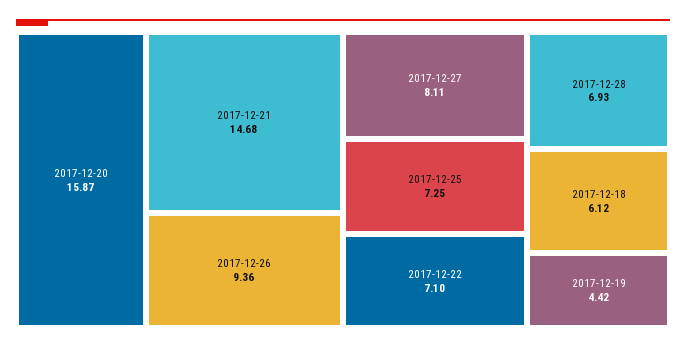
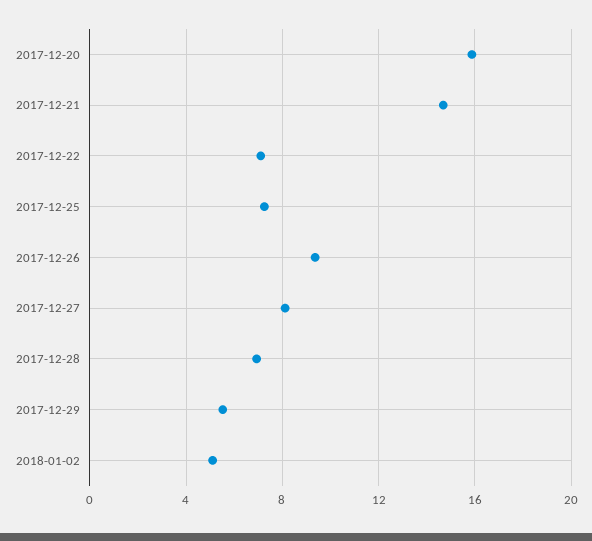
2017-12-18: 6.12 -> none
2017-12-19: 4.42 -> none
2017-12-29: none -> 5.5
2018-01-02: none -> 5

